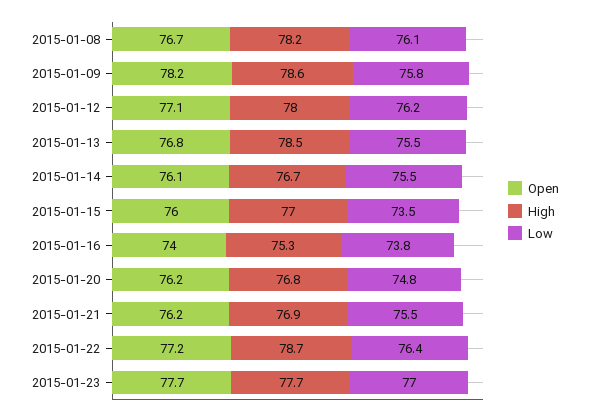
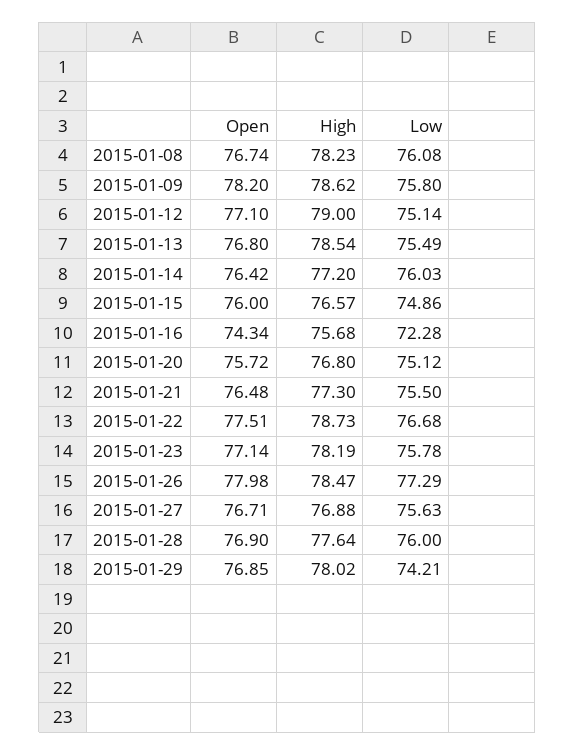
High, 2015-01-12: 78 -> 79
Low, 2015-01-12: 76.2 -> 75.14
Open, 2015-01-14: 76.1 -> 76.42
High, 2015-01-14: 76.7 -> 77.2
Low, 2015-01-14: 75.5 -> 76.03
High, 2015-01-15: 77 -> 76.57
Low, 2015-01-15: 73.5 -> 74.86
Open, 2015-01-16: 74 -> 74.34
High, 2015-01-16: 75.3 -> 75.68
Low, 2015-01-16: 73.8 -> 72.28
Open, 2015-01-20: 76.2 -> 75.72
Low, 2015-01-20: 74.8 -> 75.12
Open, 2015-01-21: 76.2 -> 76.48
High, 2015-01-21: 76.9 -> 77.3
Open, 2015-01-22: 77.2 -> 77.51
Low, 2015-01-22: 76.4 -> 76.68
Open, 2015-01-23: 77.7 -> 77.14
High, 2015-01-23: 77.7 -> 78.19
Low, 2015-01-23: 77 -> 75.78
Open, 2015-01-26: none -> 77.98
High, 2015-01-26: none -> 78.47
Low, 2015-01-26: none -> 77.29
Open, 2015-01-27: none -> 76.71
High, 2015-01-27: none -> 76.88
Low, 2015-01-27: none -> 75.63
Open, 2015-01-28: none -> 76.9
High, 2015-01-28: none -> 77.64
Low, 2015-01-28: none -> 76
Open, 2015-01-29: none -> 76.85
High, 2015-01-29: none -> 78.02
Low, 2015-01-29: none -> 74.21

